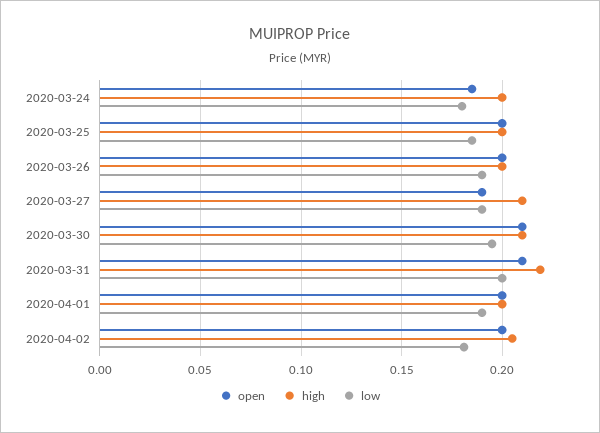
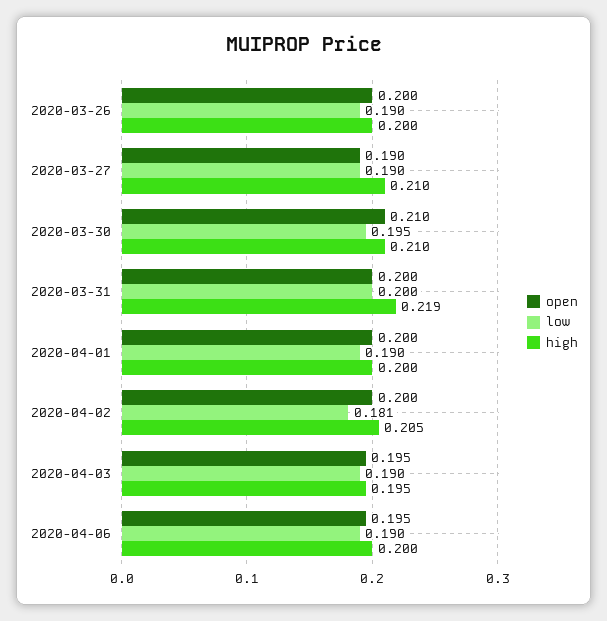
open, 2020-03-24: 0.185 -> none
high, 2020-03-24: 0.2 -> none
low, 2020-03-24: 0.18 -> none
open, 2020-03-25: 0.2 -> none
high, 2020-03-25: 0.2 -> none
low, 2020-03-25: 0.185 -> none
open, 2020-03-31: 0.21 -> 0.2
open, 2020-04-03: none -> 0.195
low, 2020-04-03: none -> 0.19
high, 2020-04-03: none -> 0.195
open, 2020-04-06: none -> 0.195
low, 2020-04-06: none -> 0.19
high, 2020-04-06: none -> 0.2

